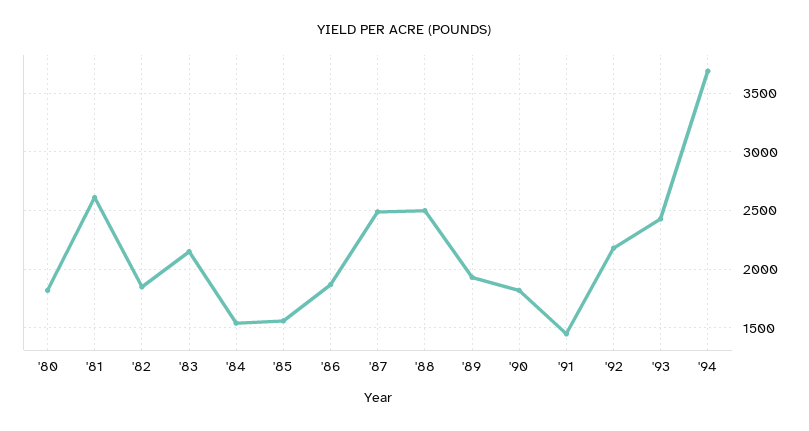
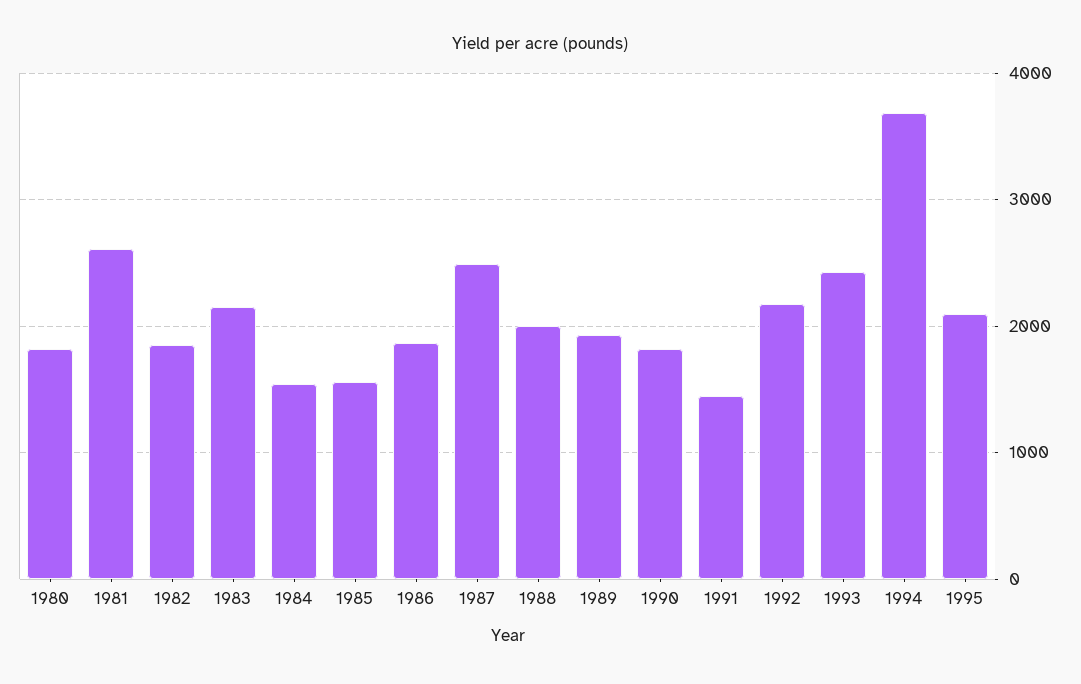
'88: 2500 -> 2000
1995: none -> 2100

